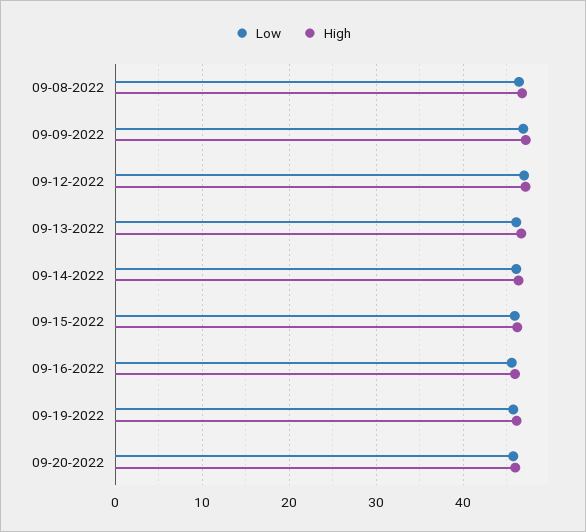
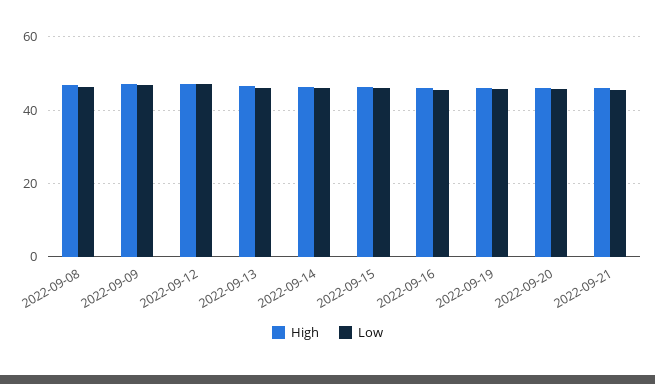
High, 2022-09-21: none -> 46
Low, 2022-09-21: none -> 46

